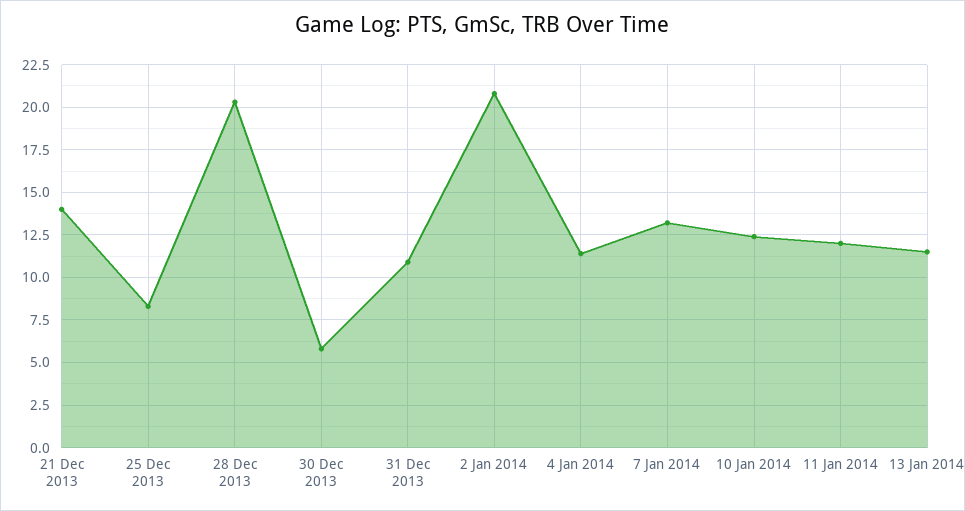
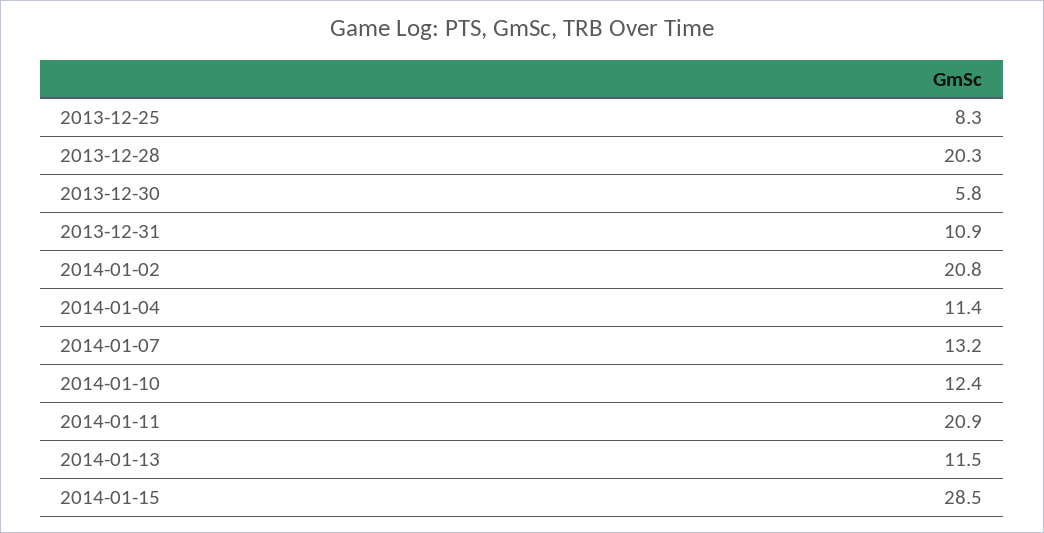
21 Dec 2013: 14 -> none
11 Jan 2014: 12 -> 20.9
2014-01-15: none -> 28.5

